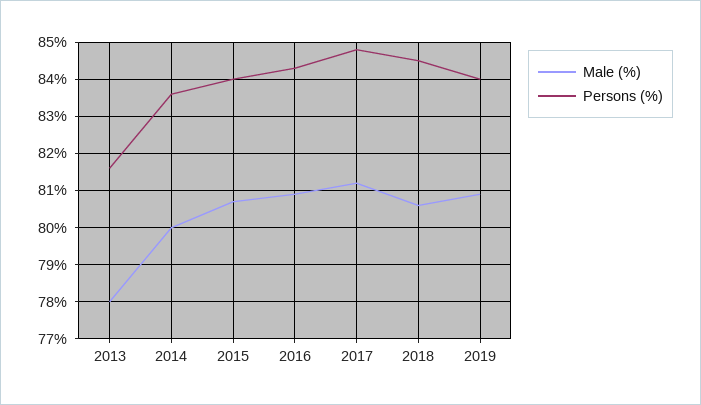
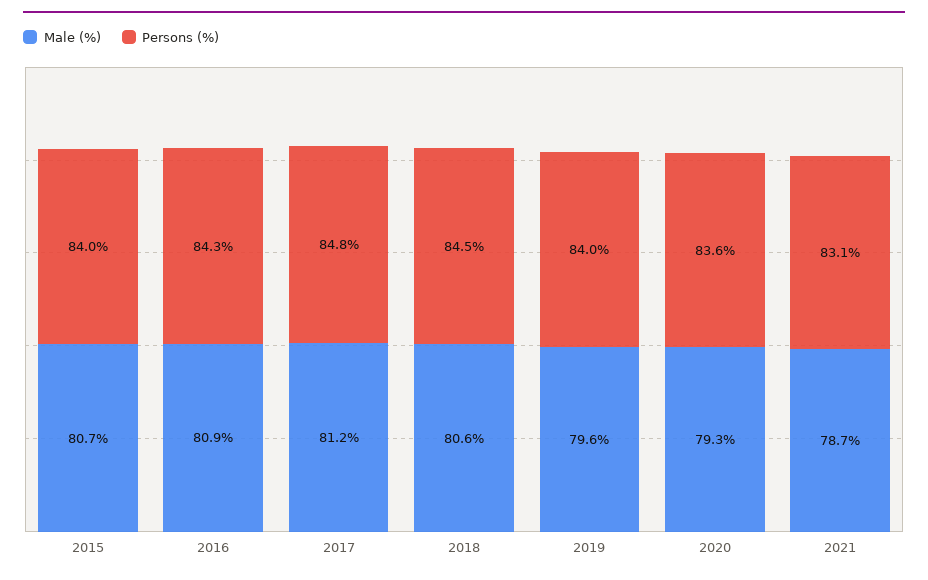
Male (%), 2013: 78 -> none
Persons (%), 2013: 81.5 -> none
Male (%), 2014: 80 -> none
Persons (%), 2014: 83.5 -> none
Male (%), 2019: 81 -> 79.6
Male (%), 2020: none -> 79.3
Persons (%), 2020: none -> 83.6
Male (%), 2021: none -> 78.7
Persons (%), 2021: none -> 83.1

